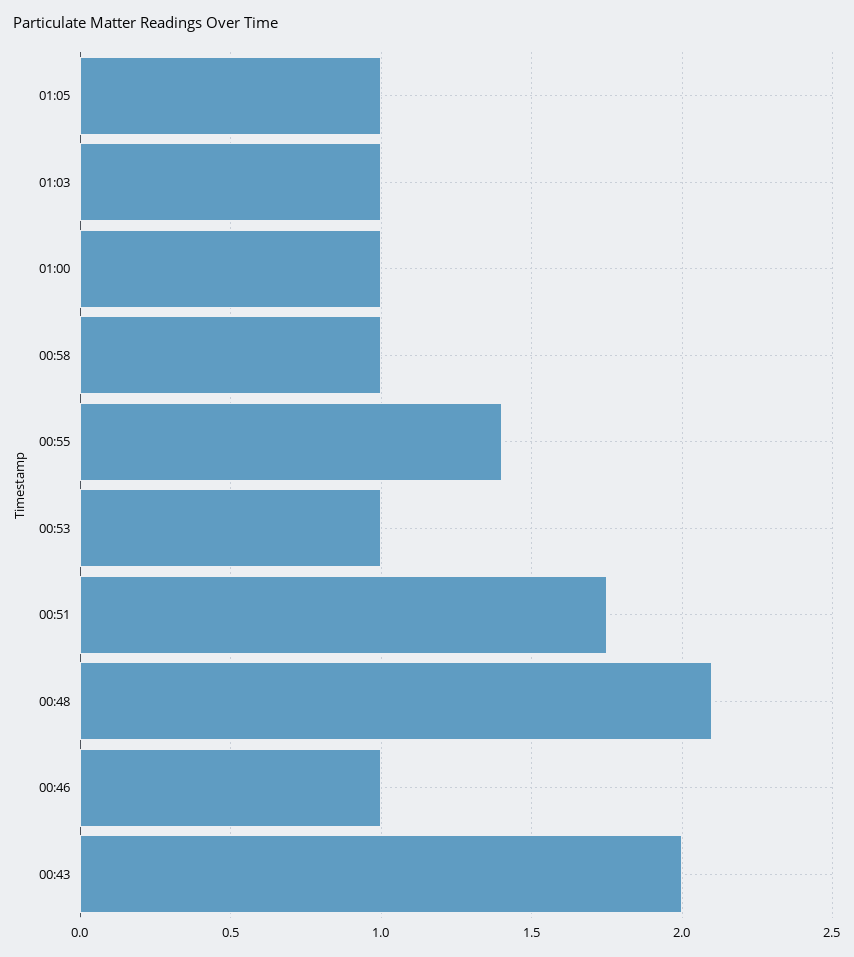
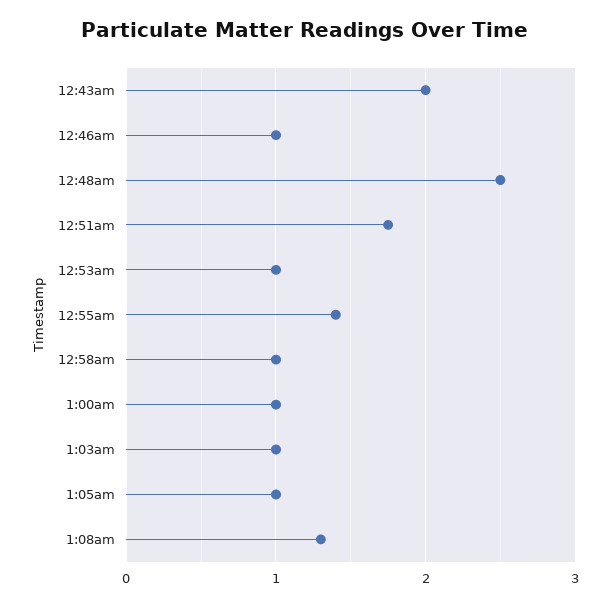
00:48: 2.1 -> 2.5
1:08am: none -> 1.3

